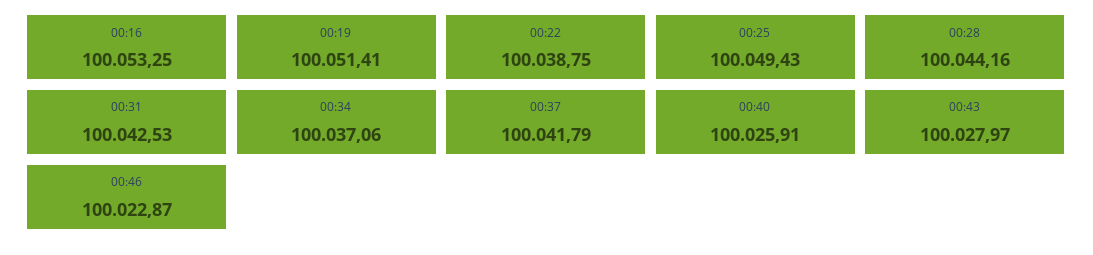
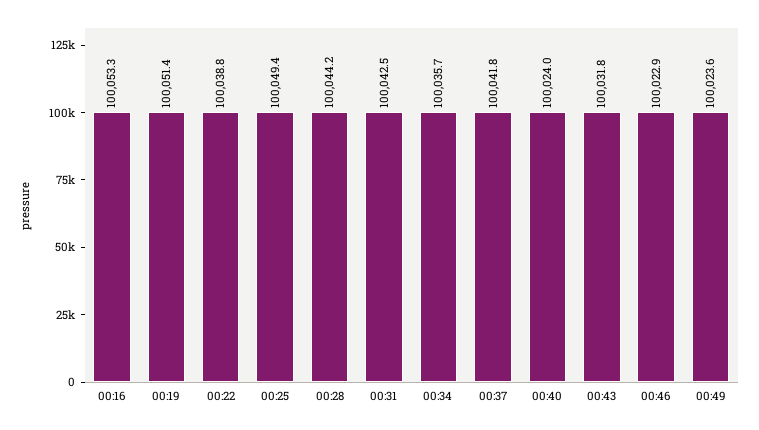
00:34: 100037.06 -> 100035.7
00:40: 100025.91 -> 100024
00:43: 100027.97 -> 100031.8
00:49: none -> 100023.6

